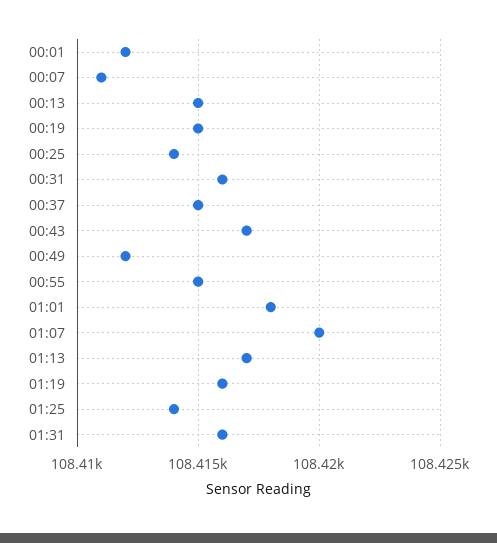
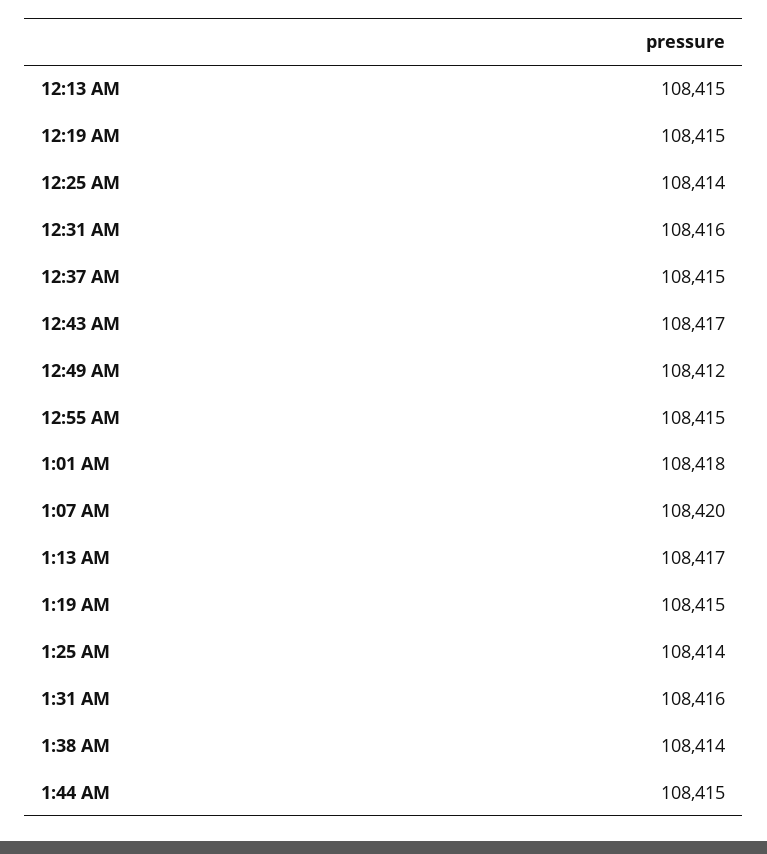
00:01: 108412 -> none
00:07: 108411 -> none
01:19: 108416 -> 108415
1:38 AM: none -> 108414
1:44 AM: none -> 108415

